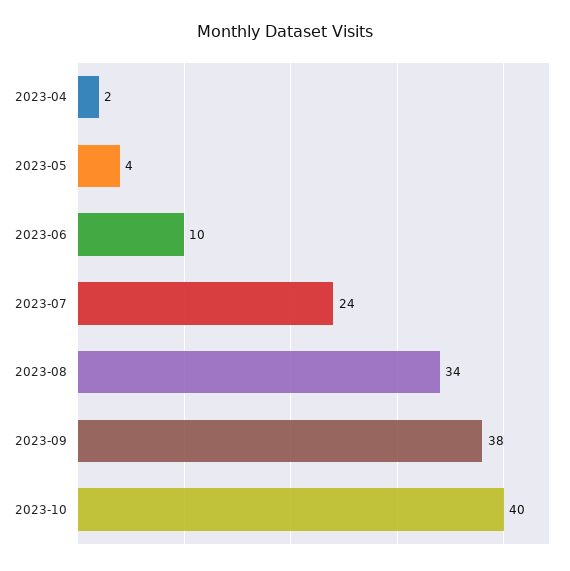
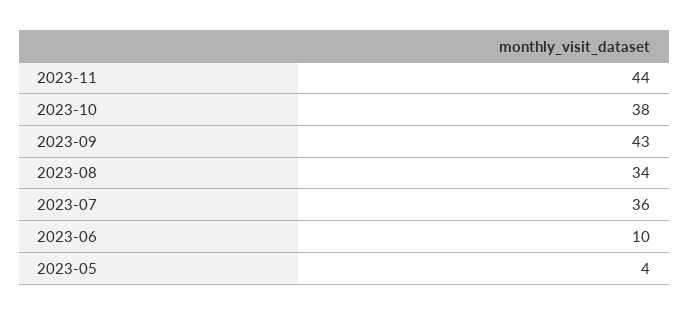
2023-04: 2 -> none
2023-07: 24 -> 36
2023-09: 38 -> 43
2023-10: 40 -> 38
2023-11: none -> 44

